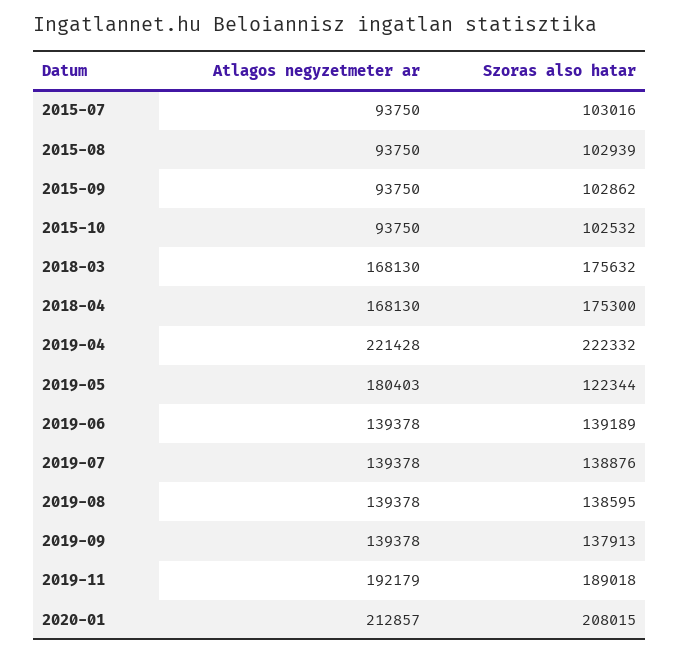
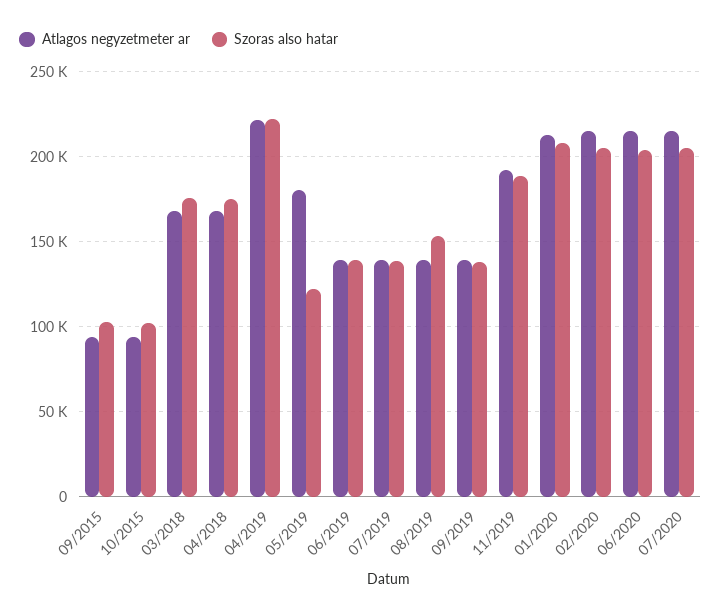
Atlagos negyzetmeter ar, 2015-07: 93750 -> none
Szoras also hatar, 2015-07: 103016 -> none
Atlagos negyzetmeter ar, 2015-08: 93750 -> none
Szoras also hatar, 2015-08: 102939 -> none
Szoras also hatar, 2019-08: 138595 -> 155000
Atlagos negyzetmeter ar, 02/2020: none -> 215000
Szoras also hatar, 02/2020: none -> 205000
Atlagos negyzetmeter ar, 06/2020: none -> 215000
Szoras also hatar, 06/2020: none -> 205000
Atlagos negyzetmeter ar, 07/2020: none -> 215000
Szoras also hatar, 07/2020: none -> 205000

